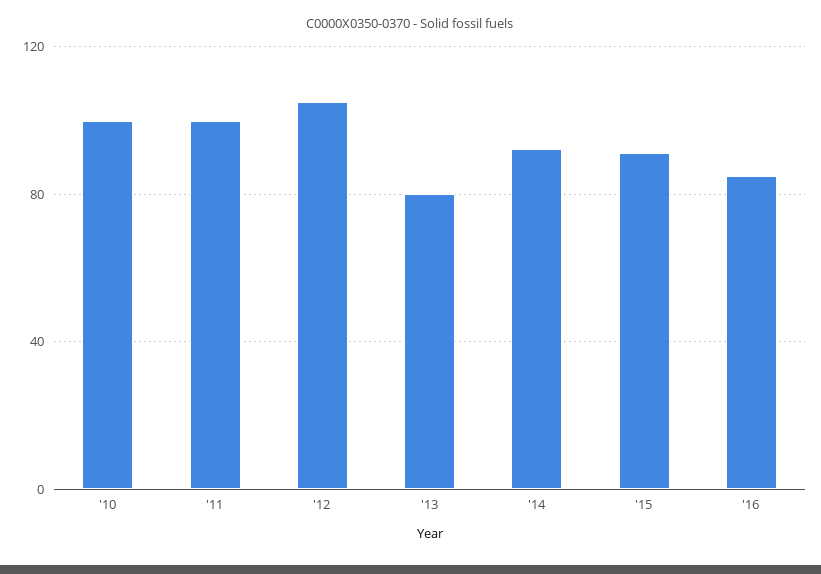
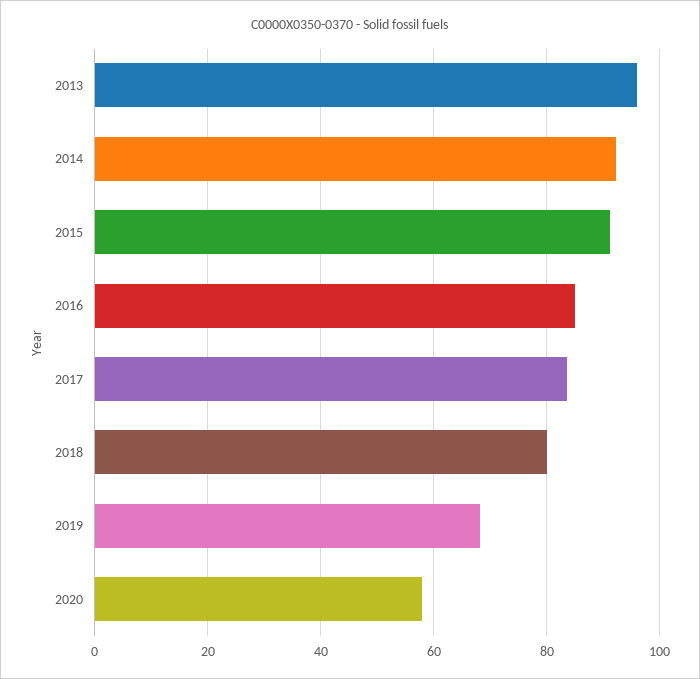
'10: 100 -> none
'11: 100 -> none
'12: 105 -> none
'13: 80 -> 96
2017: none -> 84
2018: none -> 80
2019: none -> 68
2020: none -> 58

